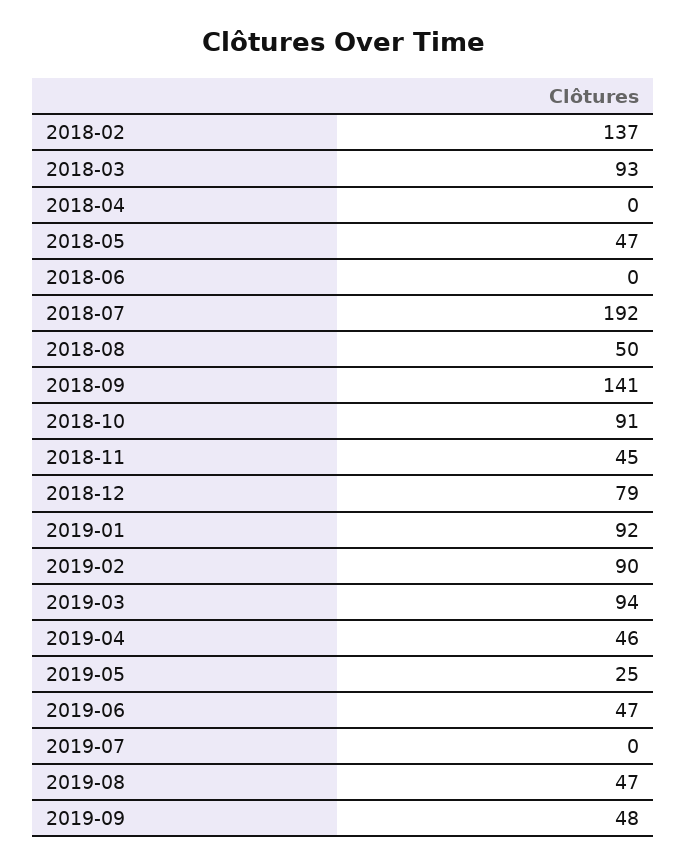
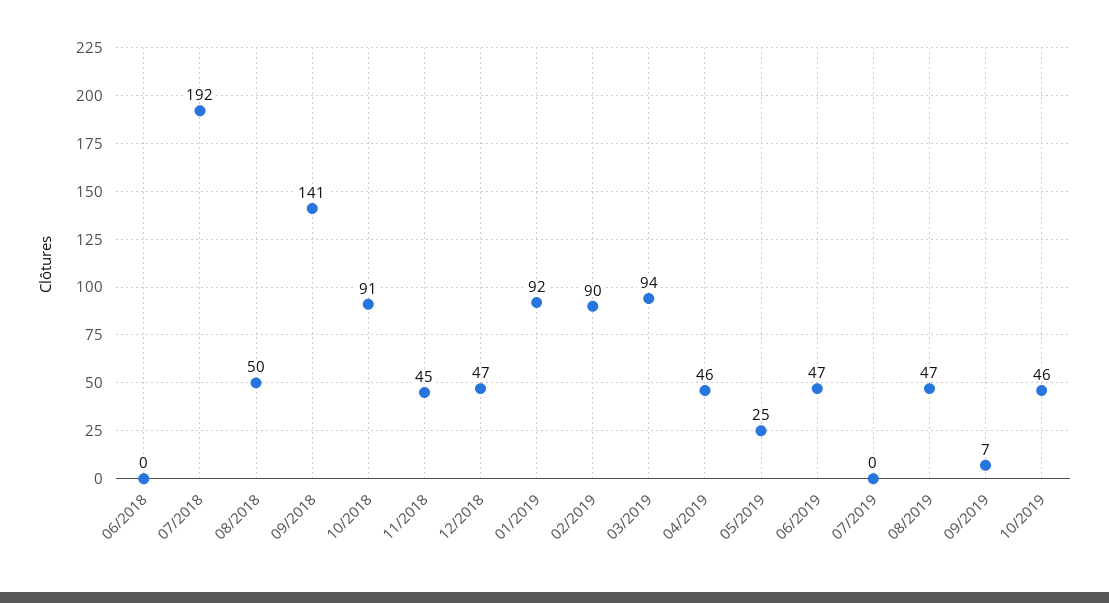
2018-02: 137 -> none
2018-03: 93 -> none
2018-04: 0 -> none
2018-05: 47 -> none
2018-12: 79 -> 47
2019-09: 48 -> 7
10/2019: none -> 46

